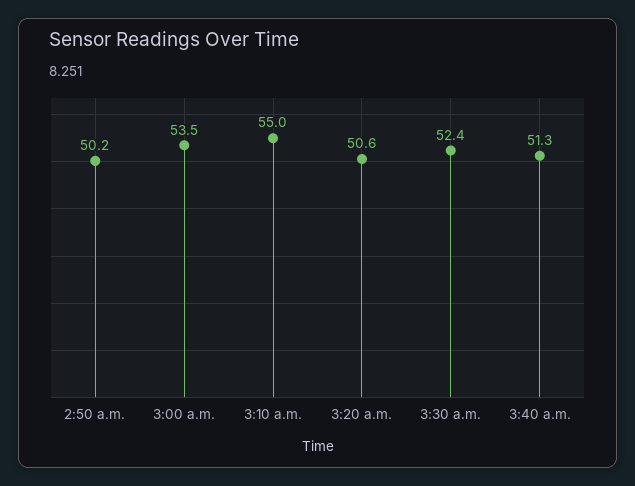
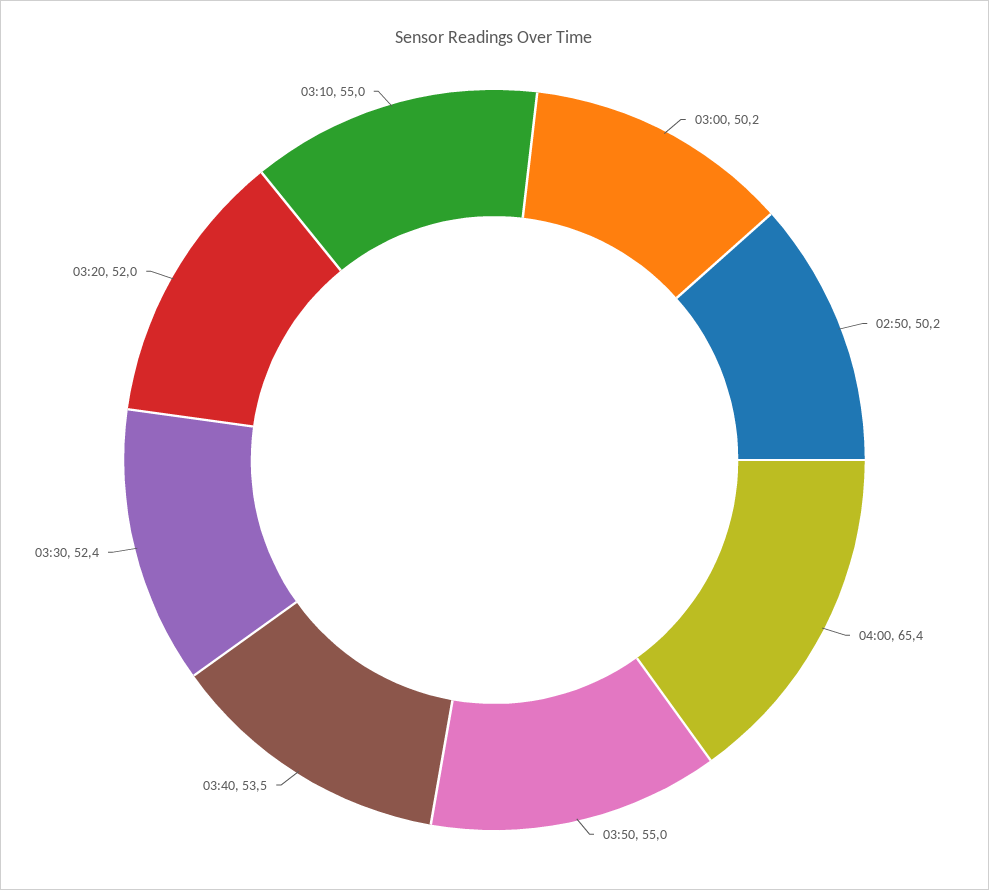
3:00 a.m.: 53.5 -> 50.2
3:20 a.m.: 50.6 -> 52
3:40 a.m.: 51.3 -> 53.5
04:00: none -> 65.4
03:50: none -> 55

